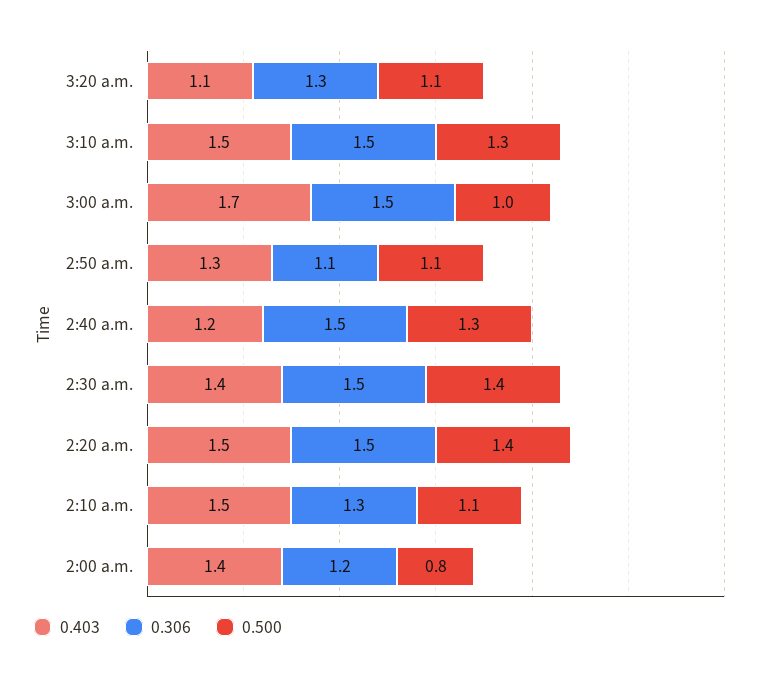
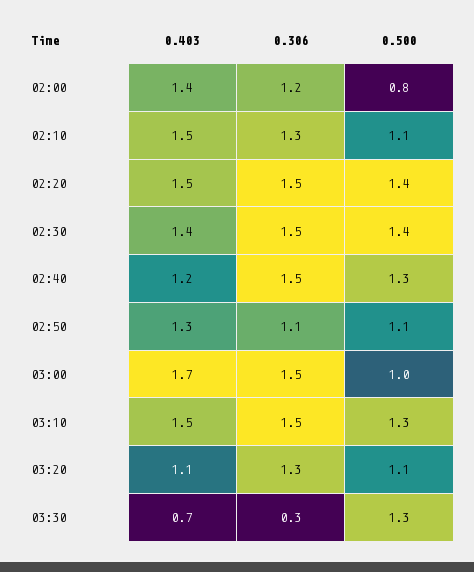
0.403, 03:30: none -> 0.7
0.306, 03:30: none -> 0.3
0.500, 03:30: none -> 1.3

